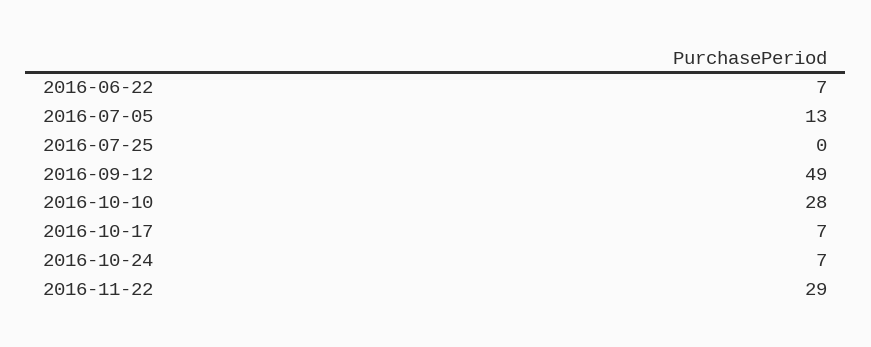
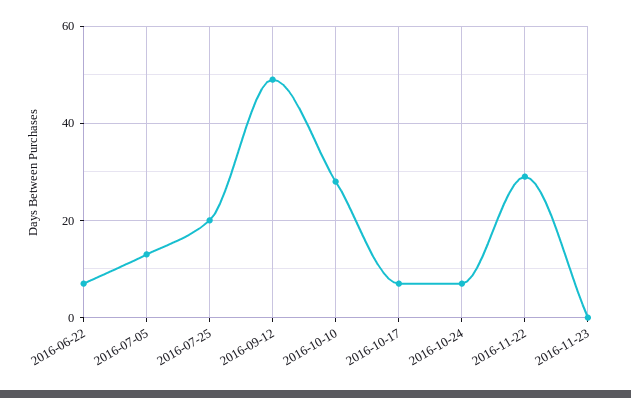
2016-07-25: 0 -> 20
2016-11-23: none -> 0

